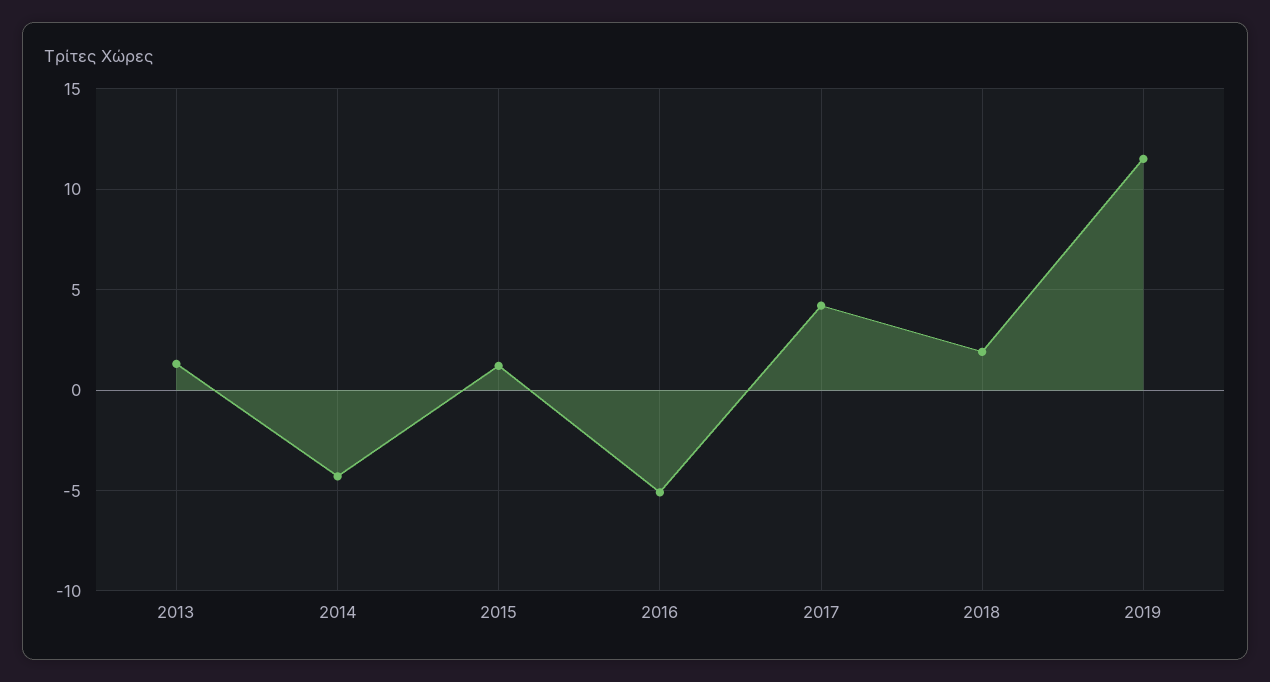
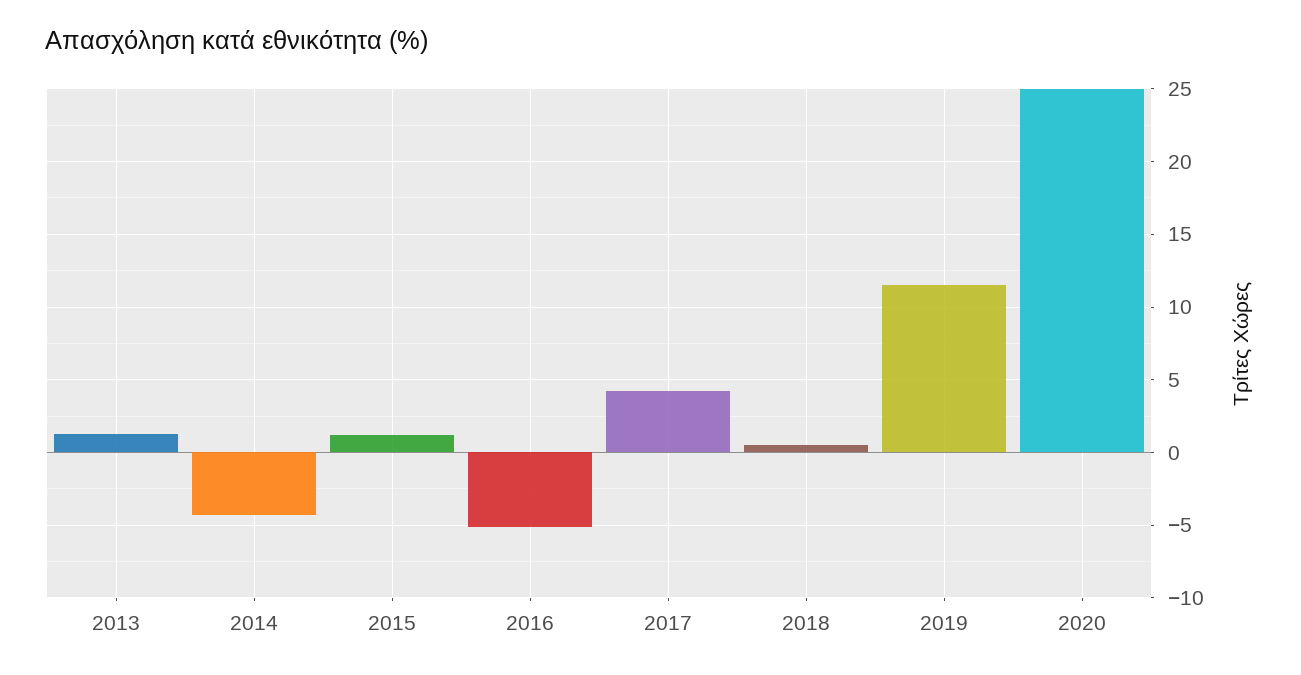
2018: 2 -> 0.5
2020: none -> 25

